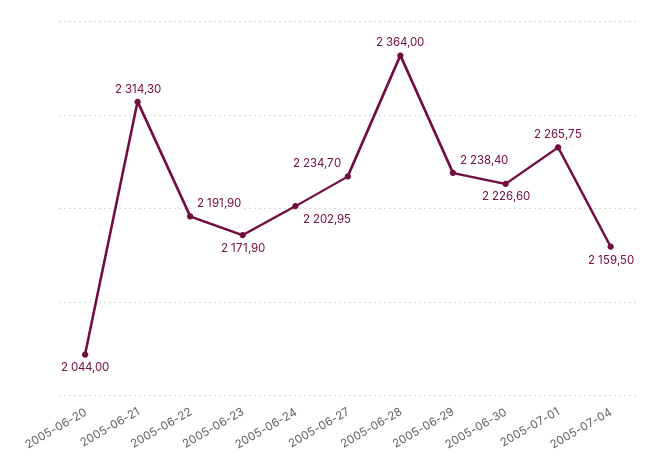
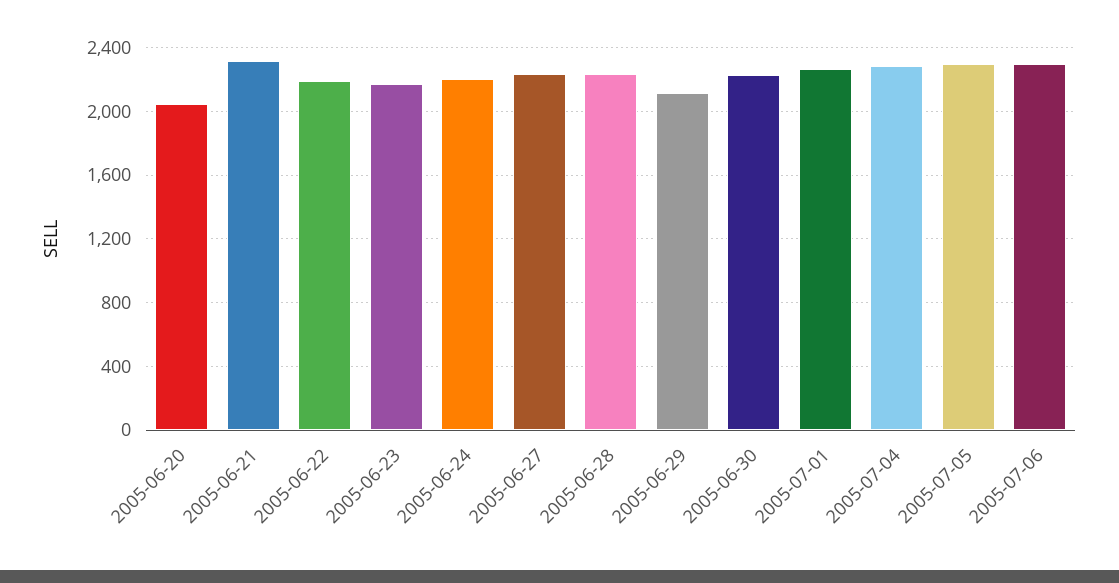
2005-06-28: 2364 -> 2250
2005-06-29: 2238.4 -> 2100
2005-07-04: 2159.5 -> 2300
2005-07-05: none -> 2300
2005-07-06: none -> 2300

